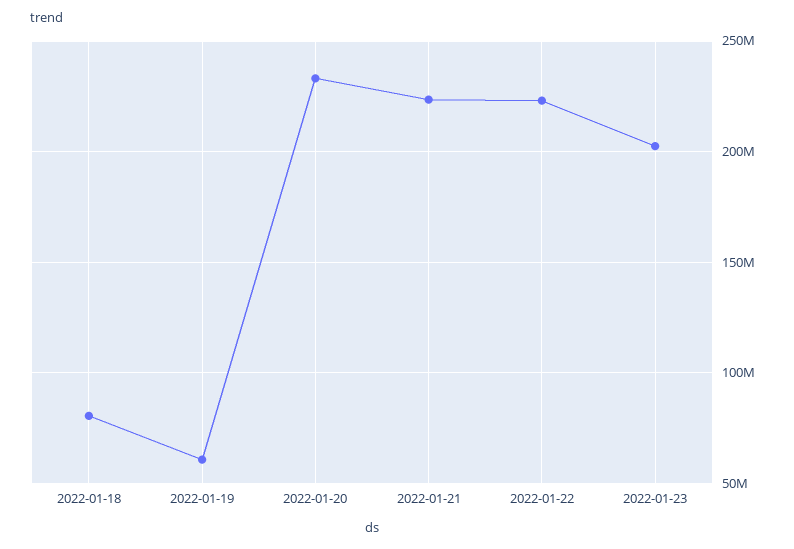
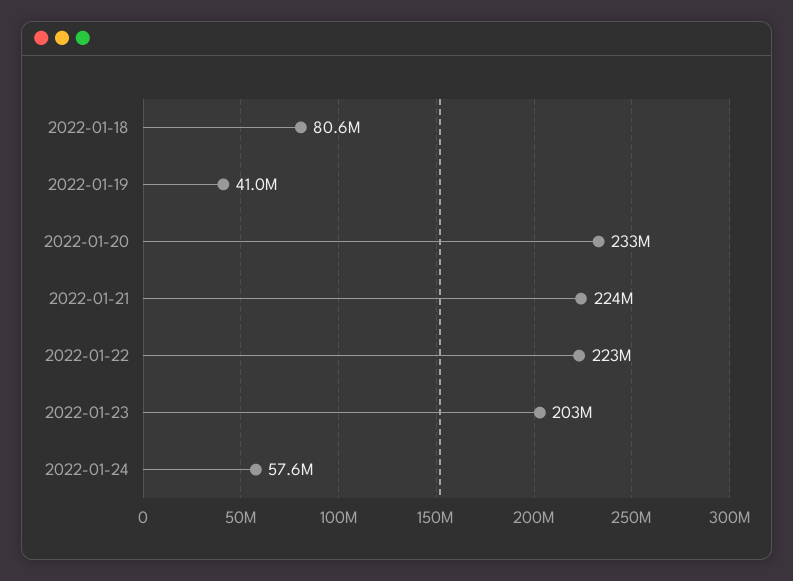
2022-01-19: 60000000 -> 41000000
2022-01-24: none -> 57600000

